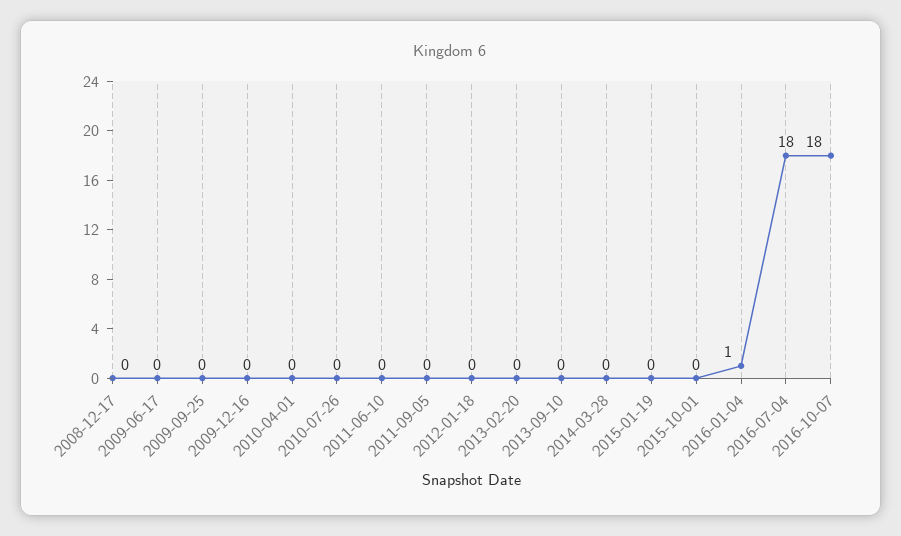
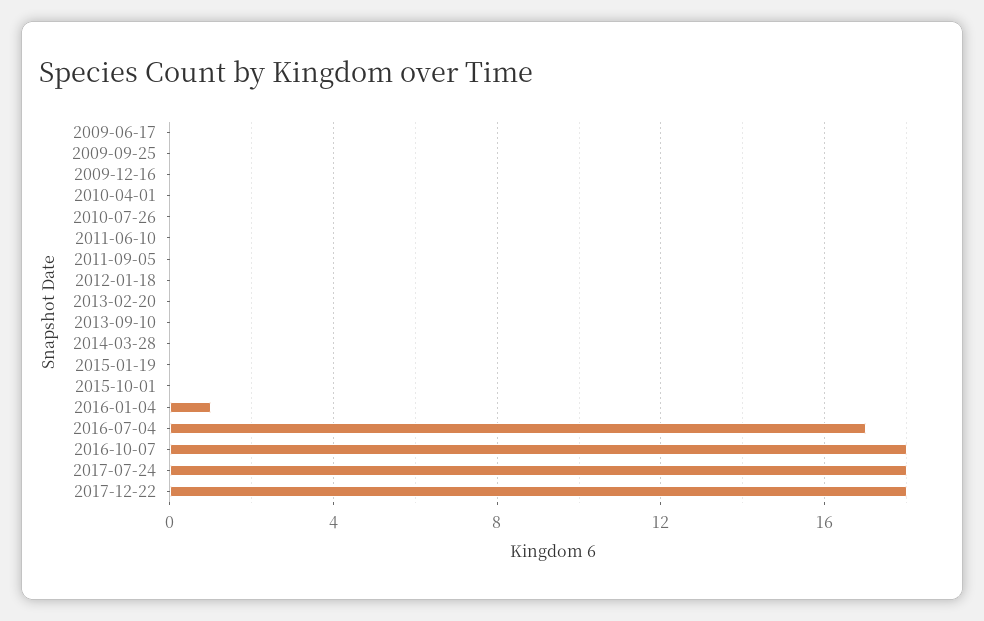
2008-12-17: 0 -> none
2016-07-04: 18 -> 17
2017-07-24: none -> 18
2017-12-22: none -> 18

